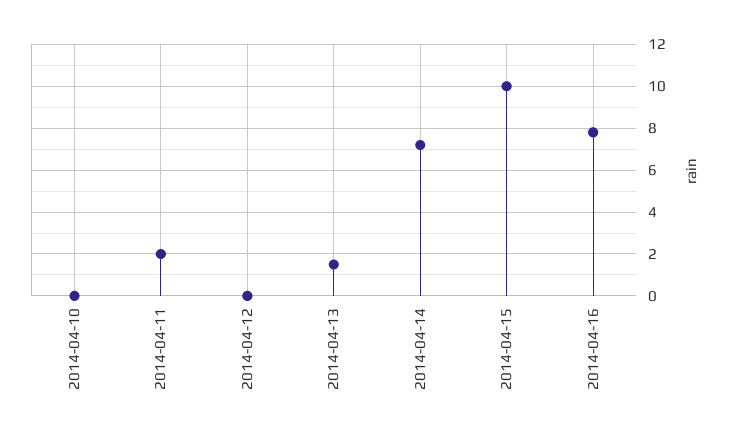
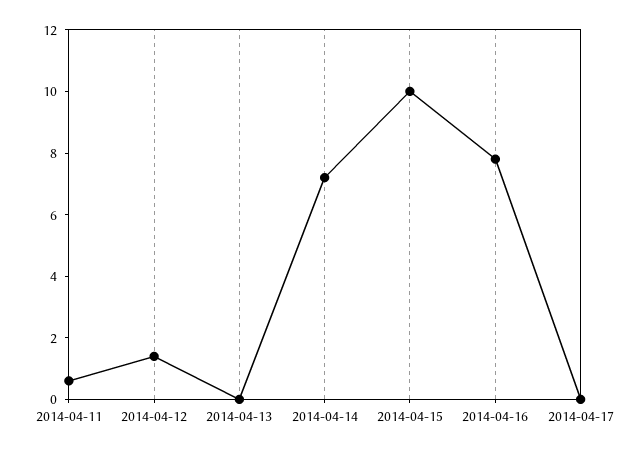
2014-04-10: 0 -> none
2014-04-11: 2 -> 0.5
2014-04-12: 0 -> 1.5
2014-04-13: 1.5 -> 0
2014-04-17: none -> 0

